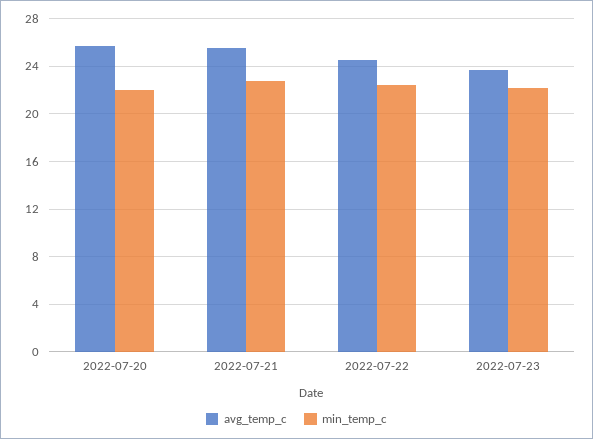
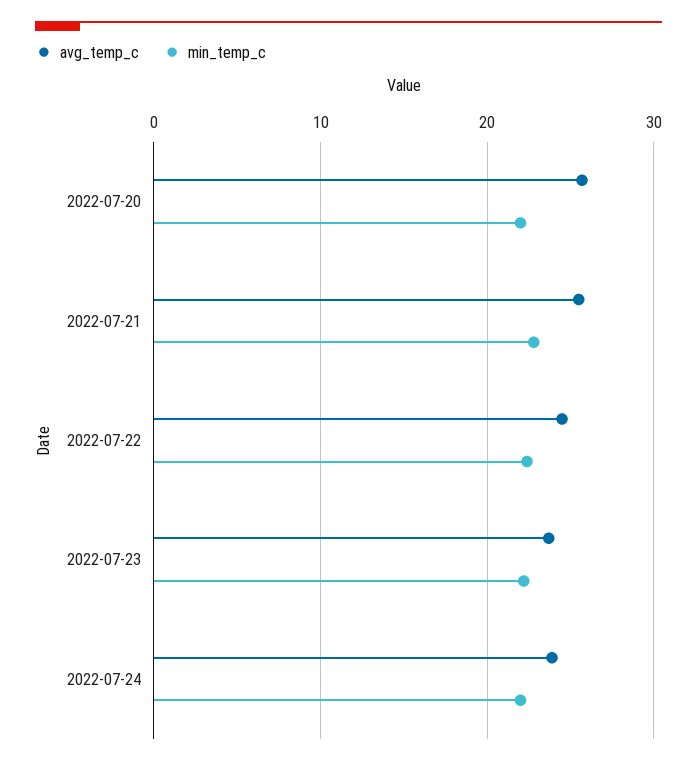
avg_temp_c, 2022-07-24: none -> 24
min_temp_c, 2022-07-24: none -> 22

